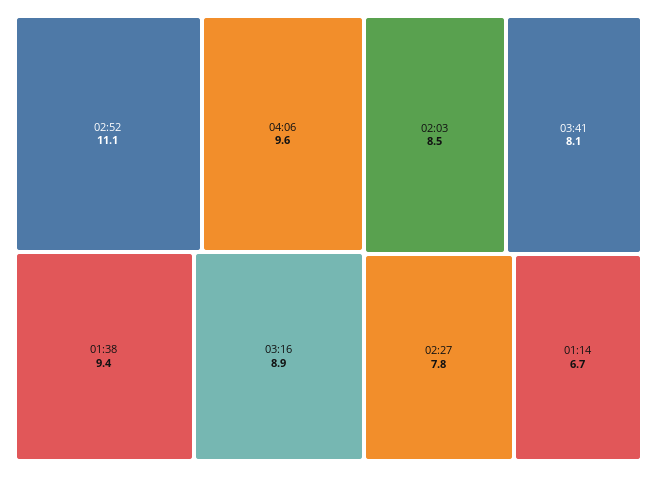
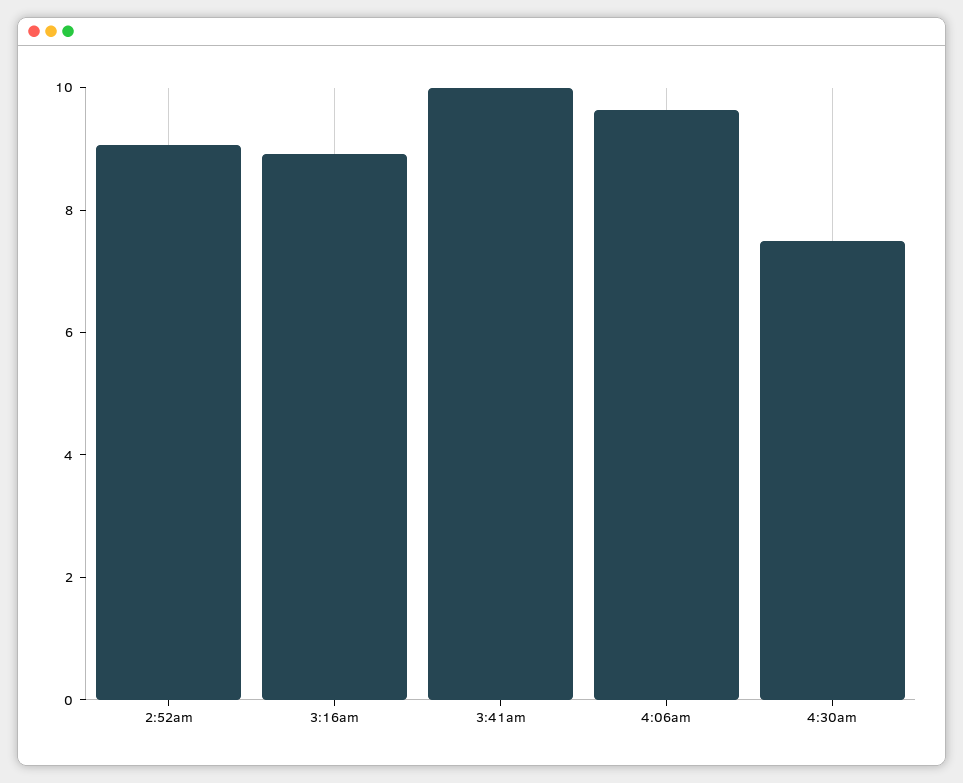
02:52: 11.1 -> 9
01:38: 9.4 -> none
02:03: 8.5 -> none
03:41: 8.1 -> 10
02:27: 7.8 -> none
01:14: 6.7 -> none
4:30am: none -> 7.5

